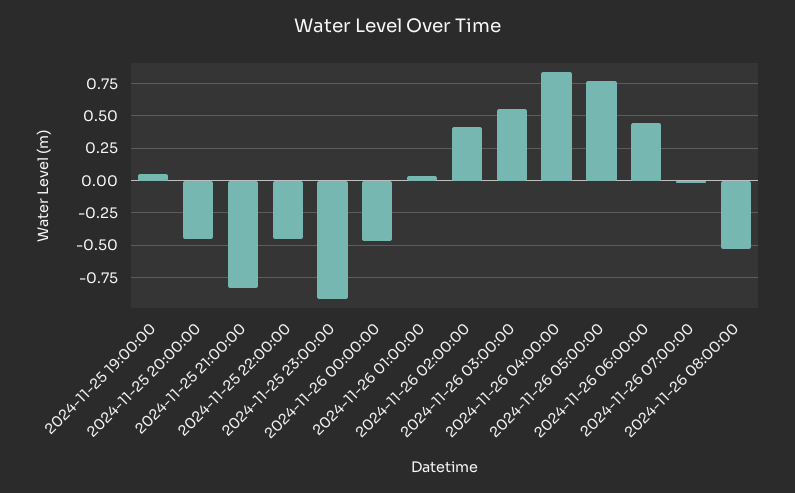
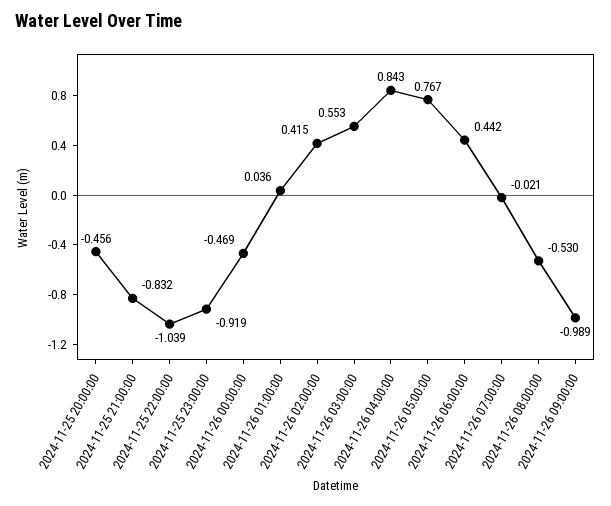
2024-11-25 19:00:00: 0.05 -> none
2024-11-25 22:00:00: -0.45 -> -1.039
2024-11-26 09:00:00: none -> -0.989

